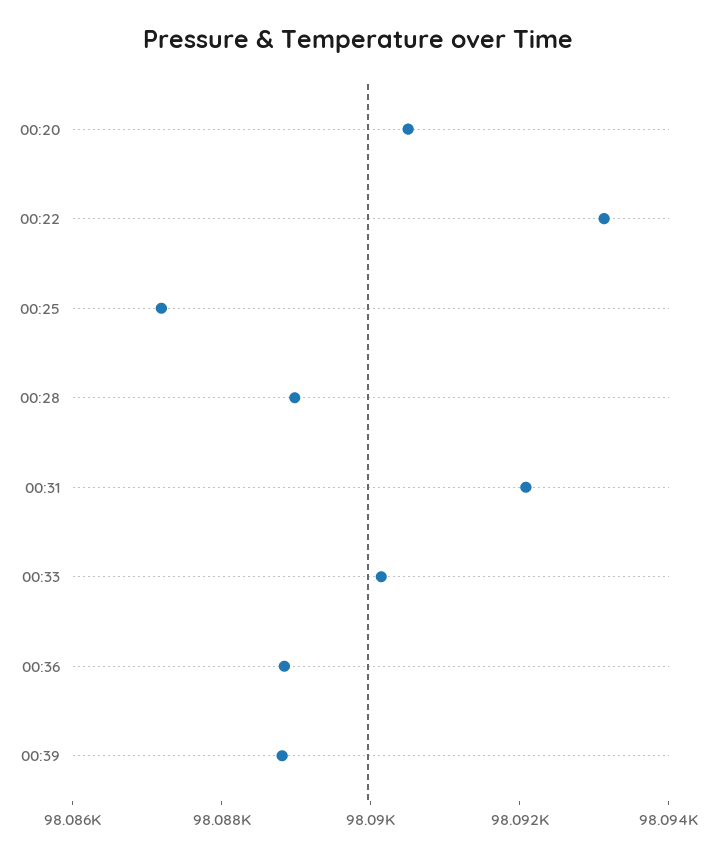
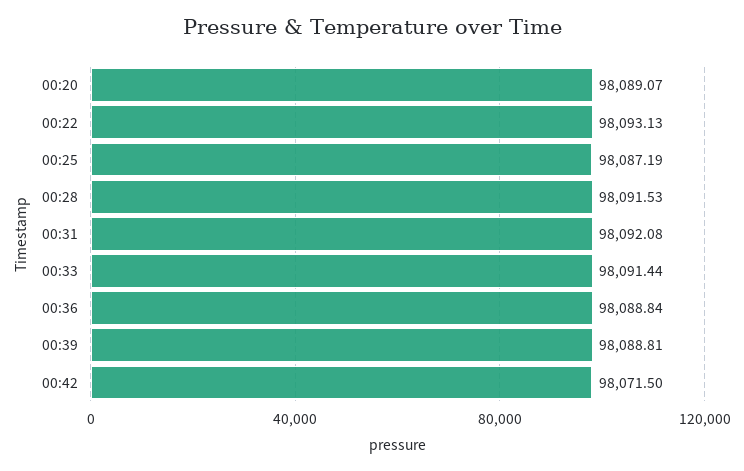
00:20: 98090.5 -> 98089.07
00:28: 98089 -> 98091.53
00:33: 98090 -> 98091.44
00:42: none -> 98071.5

